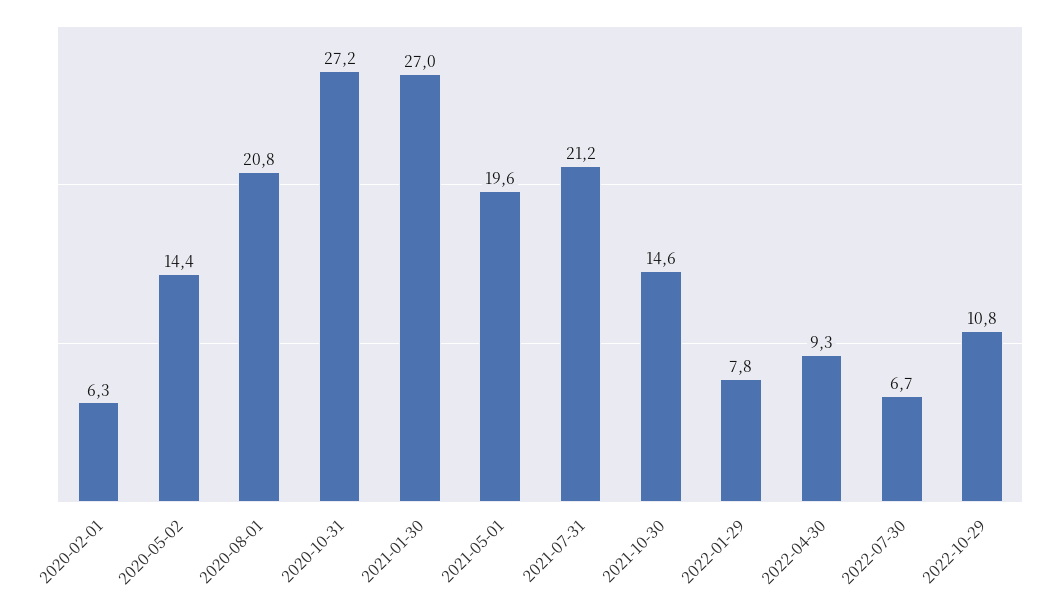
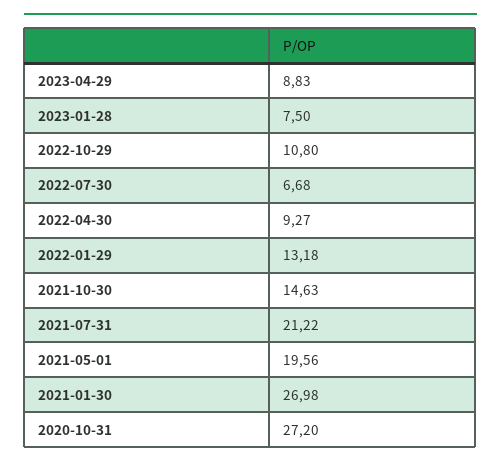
2020-02-01: 6.3 -> none
2020-05-02: 14.4 -> none
2020-08-01: 20.8 -> none
2022-01-29: 7.8 -> 13.18
2023-04-29: none -> 8.83
2023-01-28: none -> 7.5

